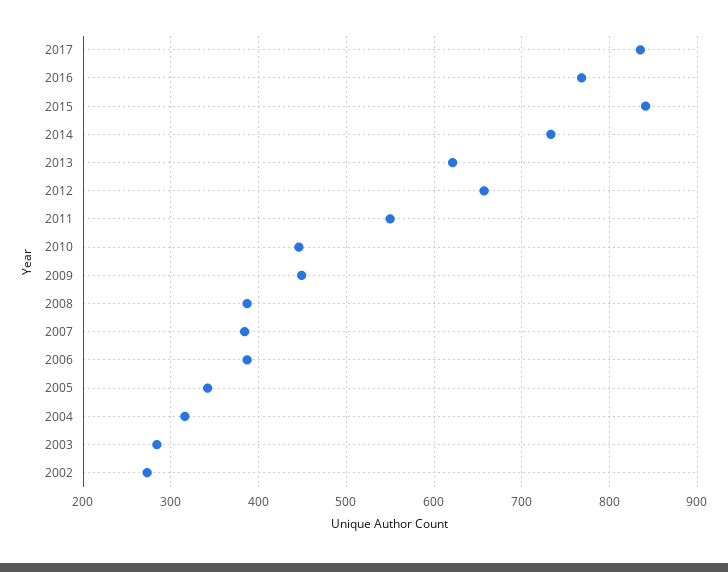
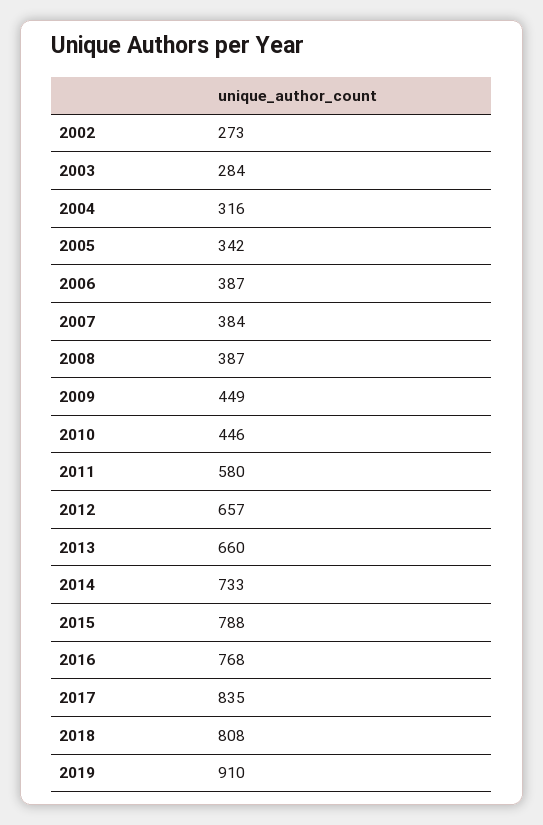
2015: 840 -> 788
2013: 620 -> 660
2011: 550 -> 580
2018: none -> 808
2019: none -> 910

